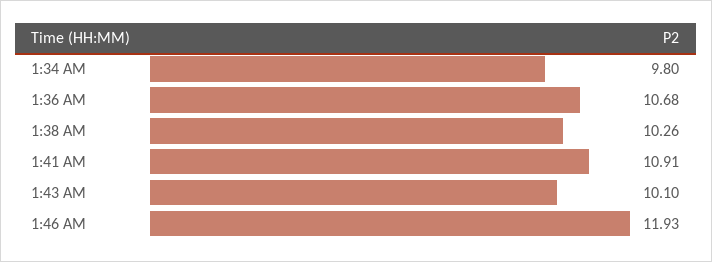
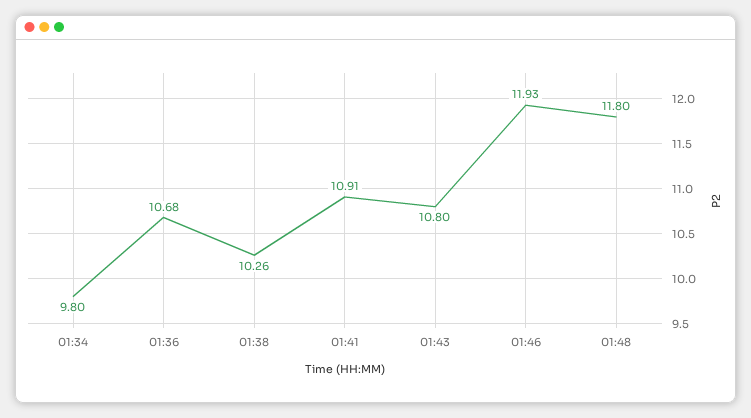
1:43 AM: 10.1 -> 10.8
01:48: none -> 11.8

